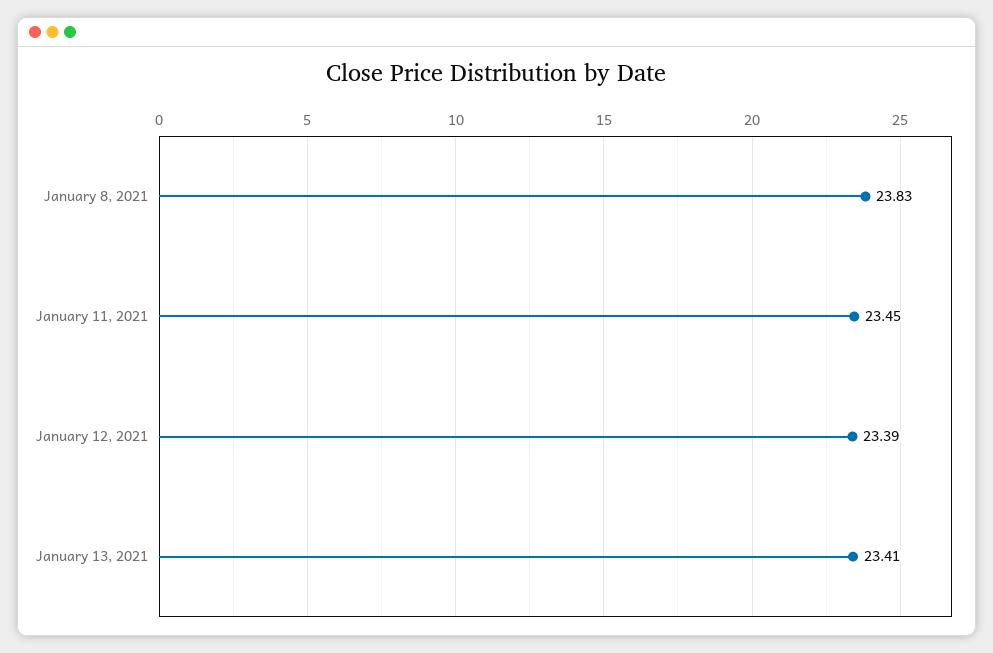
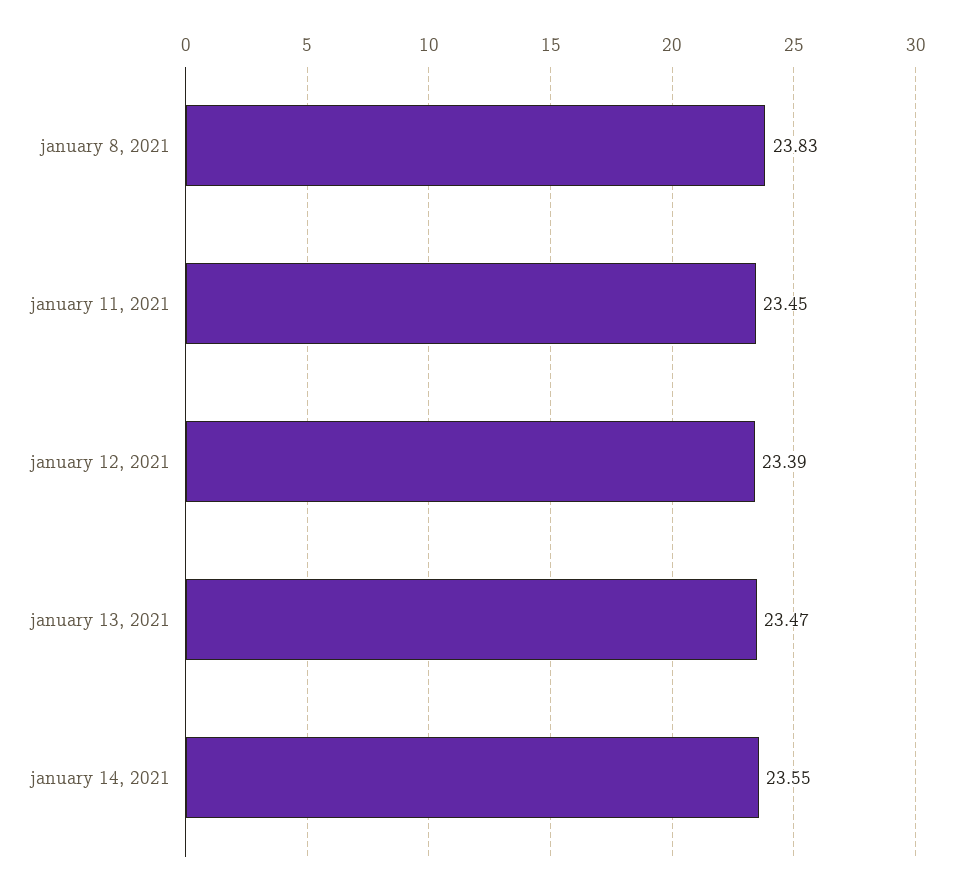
January 13, 2021: 23.41 -> 23.47
january 14, 2021: none -> 23.55

